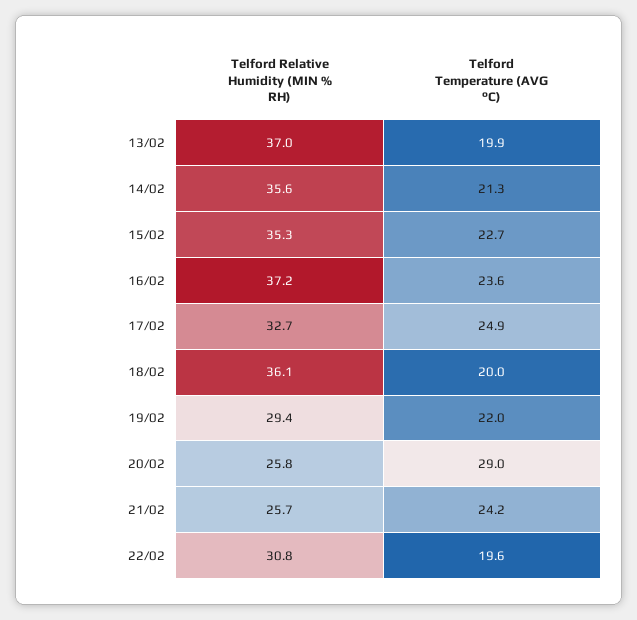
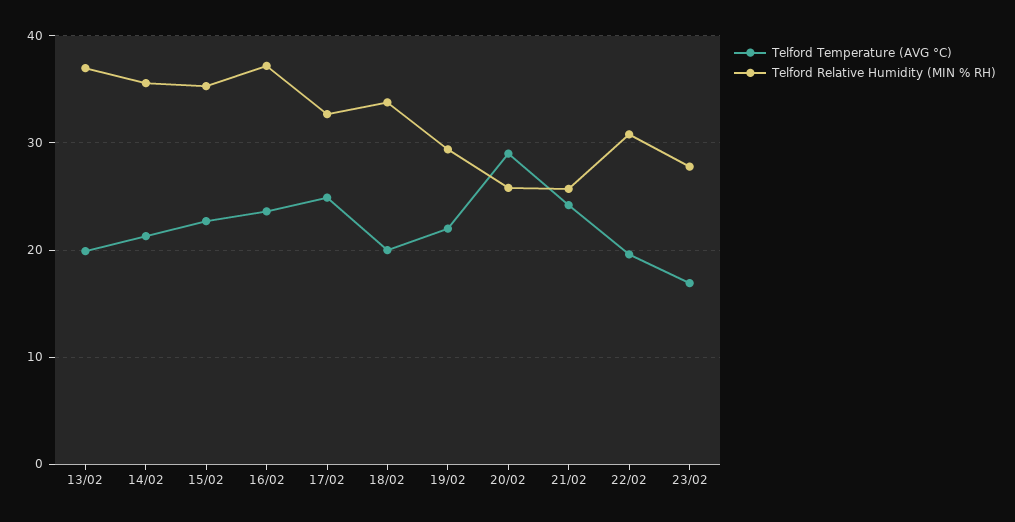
Telford Relative Humidity (MIN % RH), 18/02: 36.1 -> 34
Telford Temperature (AVG °C), 23/02: none -> 17
Telford Relative Humidity (MIN % RH), 23/02: none -> 28

